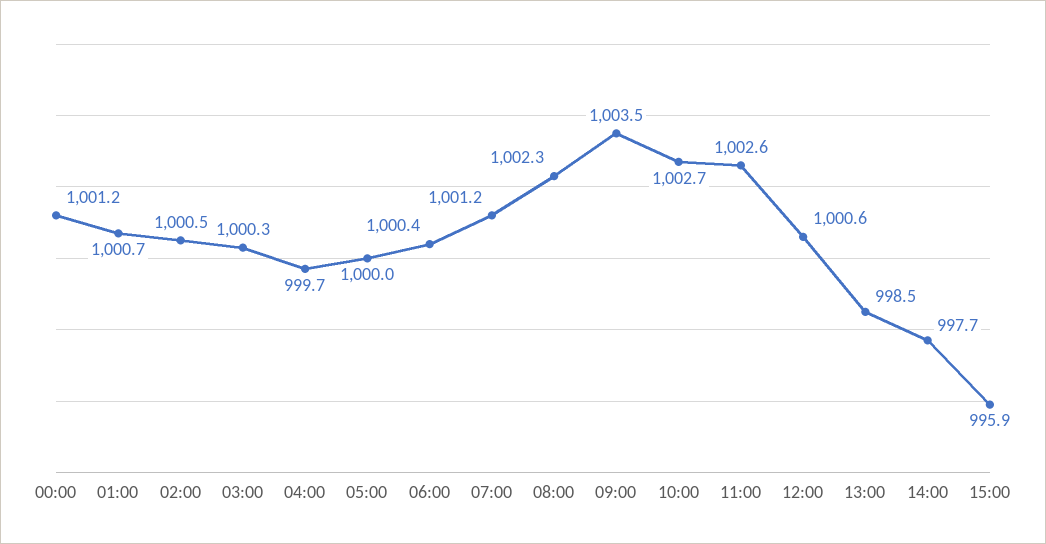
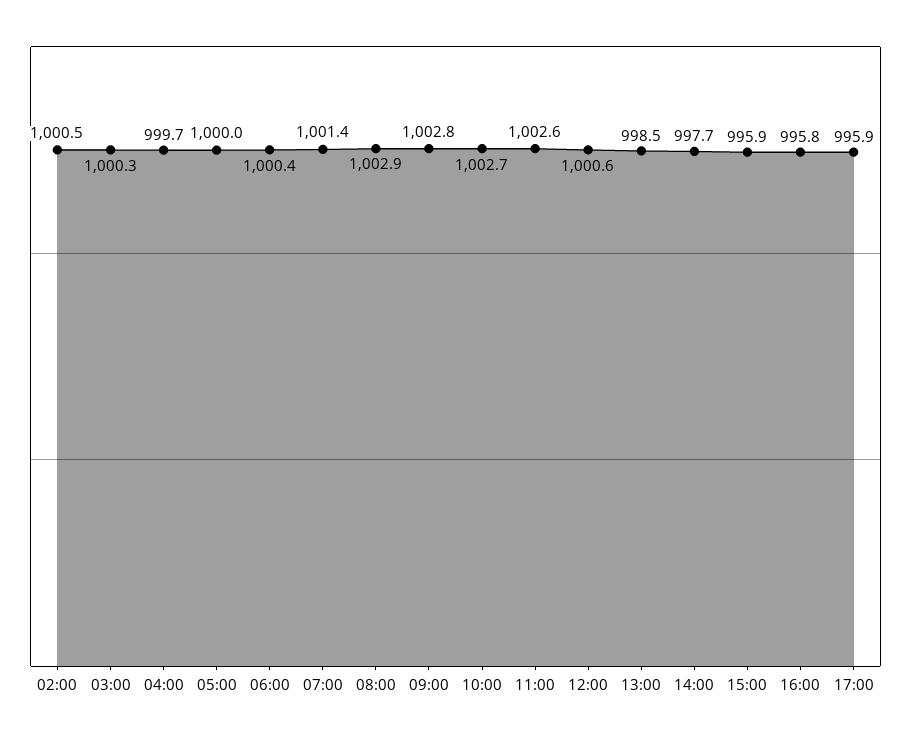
00:00: 1001.2 -> none
01:00: 1000.7 -> none
07:00: 1001.2 -> 1001.4
08:00: 1002.3 -> 1002.9
09:00: 1003.5 -> 1002.8
16:00: none -> 995.8
17:00: none -> 995.9

